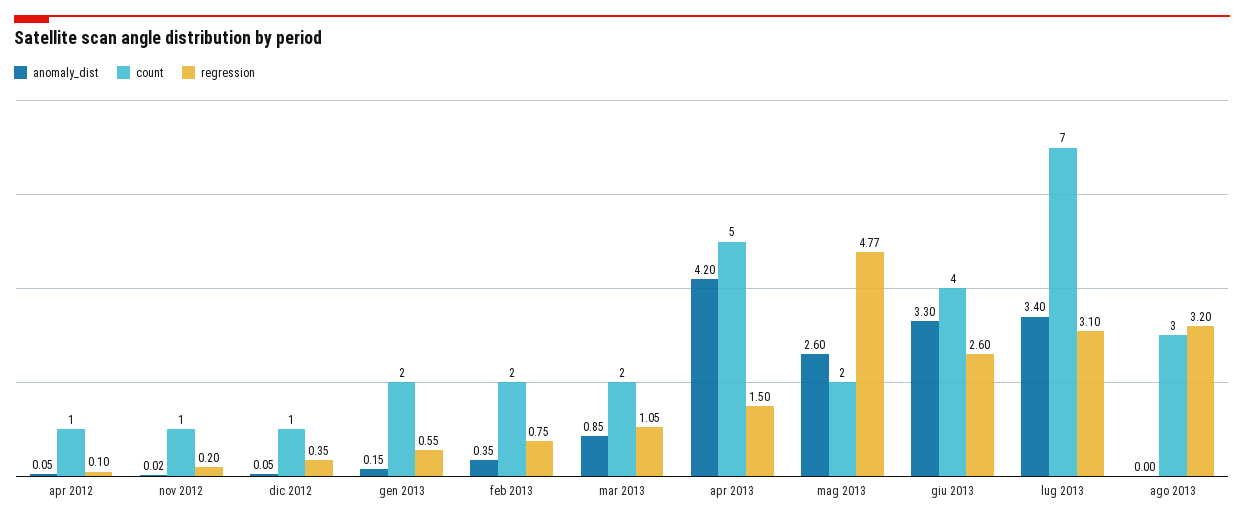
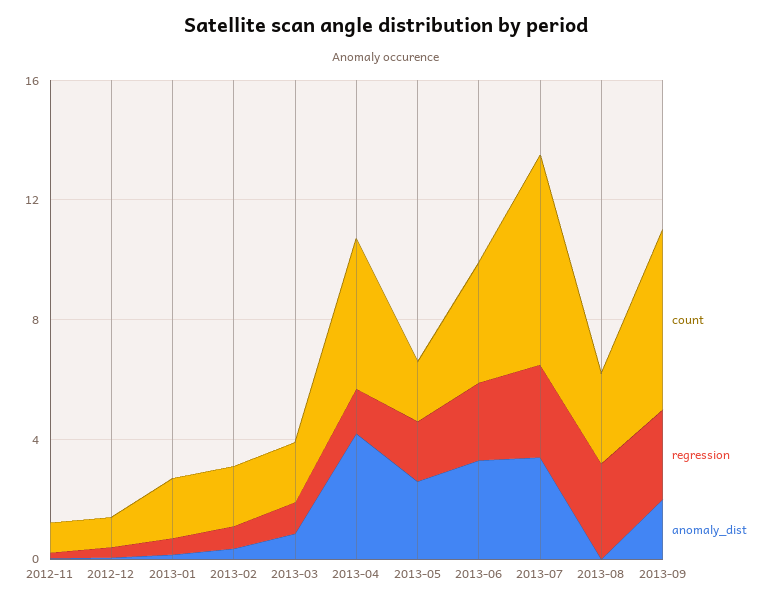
anomaly_dist, apr 2012: 0.05 -> none
count, apr 2012: 1 -> none
regression, apr 2012: 0.1 -> none
regression, mag 2013: 4.77 -> 2
count, 2013-09: none -> 6
regression, 2013-09: none -> 3
anomaly_dist, 2013-09: none -> 2

